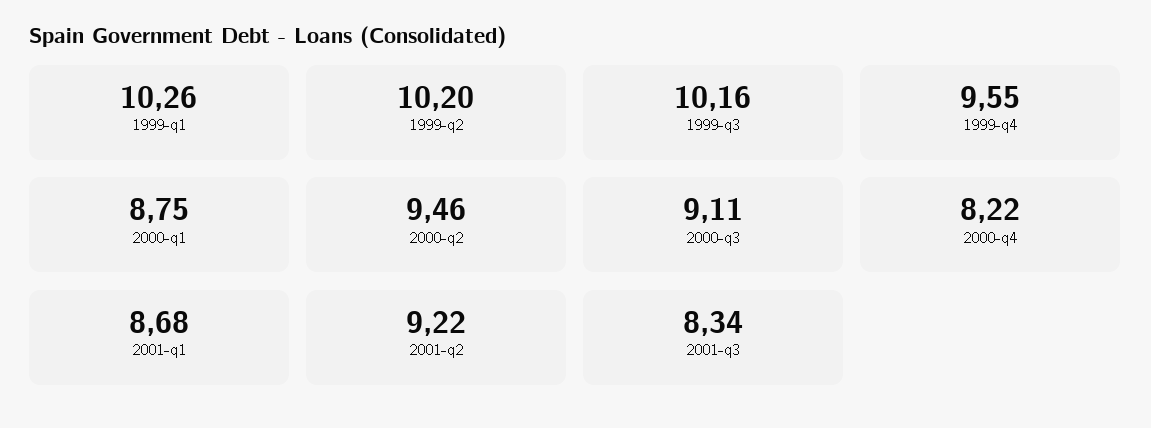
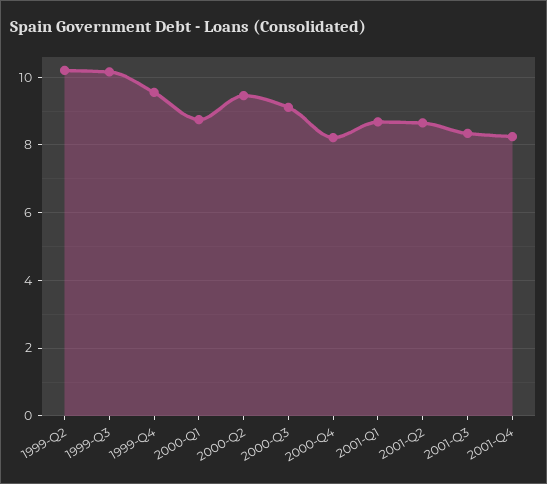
1999-q1: 10.26 -> none
2001-q2: 9.22 -> 8.6
2001-Q4: none -> 8.2

